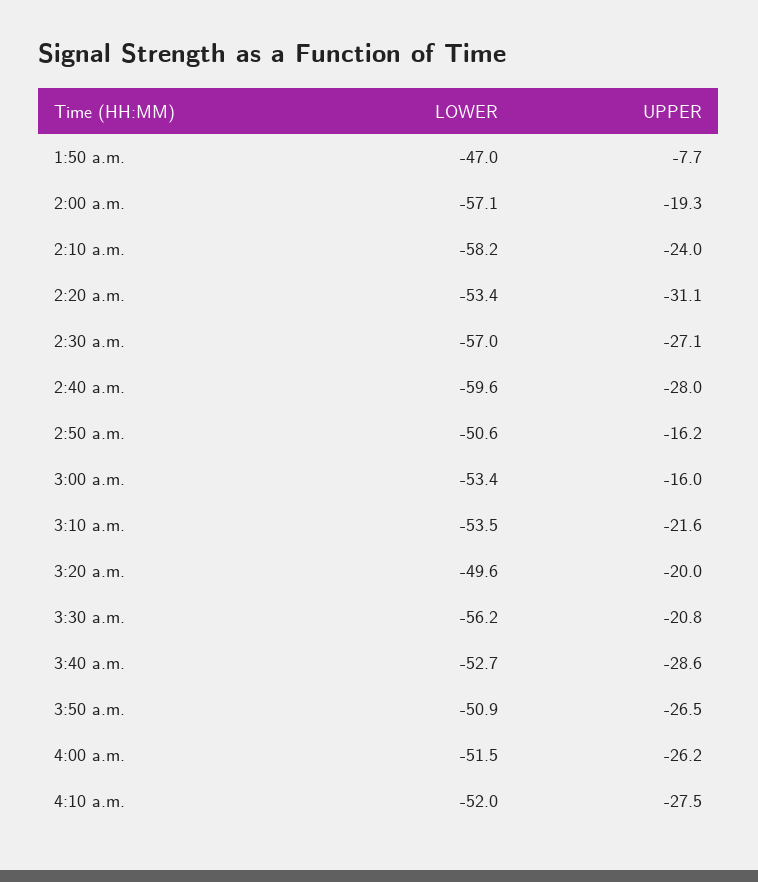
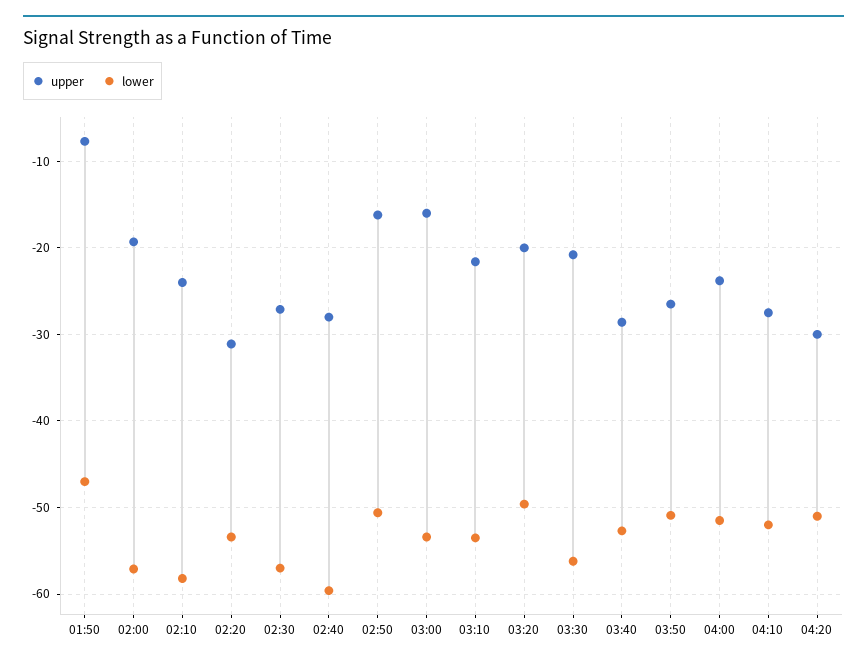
UPPER, 4:00 a.m.: -26.2 -> -24
UPPER, 04:20: none -> -30
LOWER, 04:20: none -> -51

